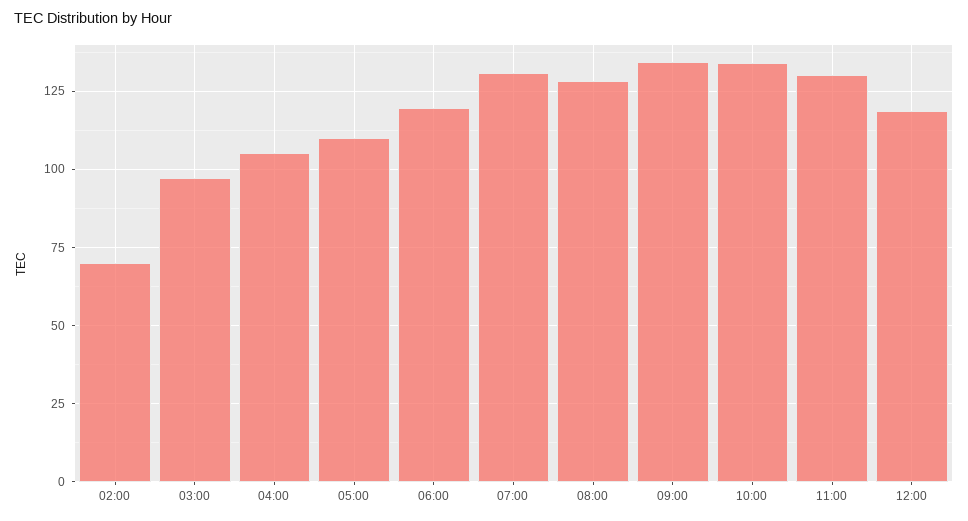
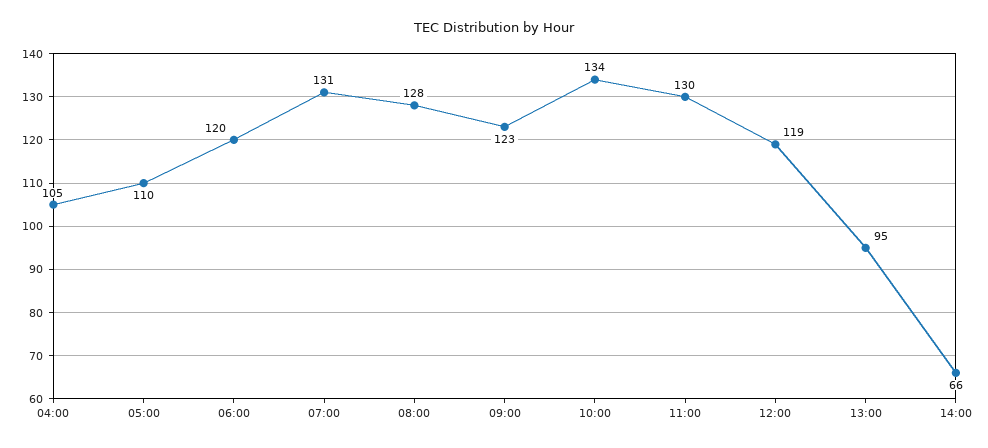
02:00: 70 -> none
03:00: 97.5 -> none
09:00: 135 -> 123
13:00: none -> 95
14:00: none -> 66

